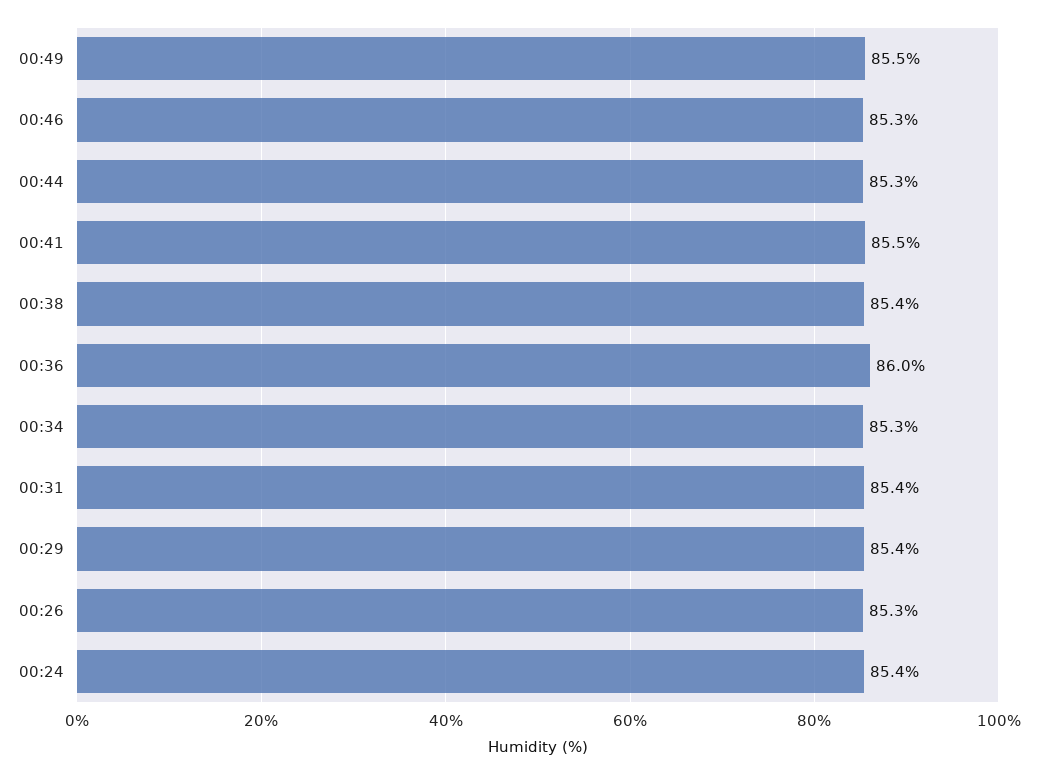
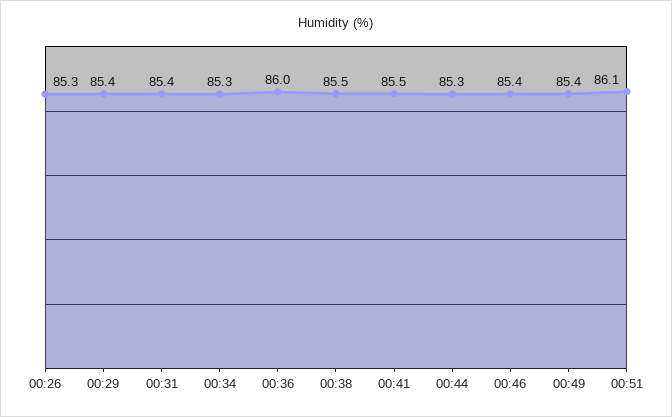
00:49: 85.5 -> 85.4
00:46: 85.3 -> 85.4
00:38: 85.4 -> 85.5
00:24: 85.4 -> none
00:51: none -> 86.1

